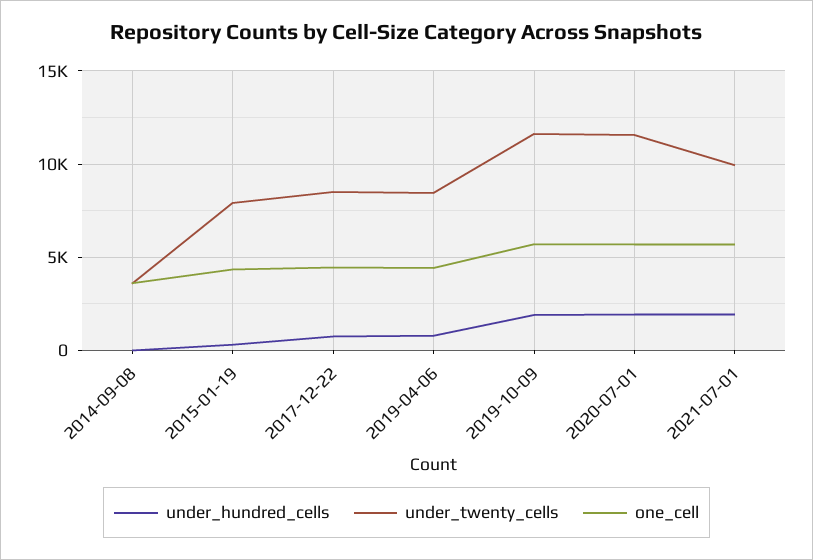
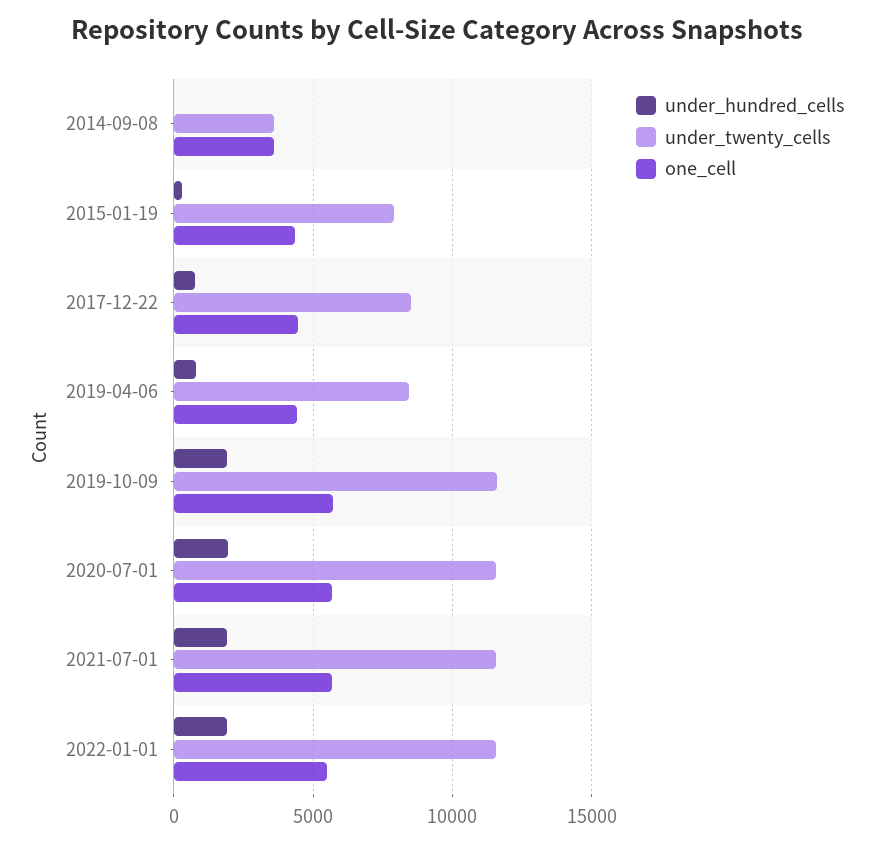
under_twenty_cells, 2021-07-01: 10000 -> 11500
under_hundred_cells, 2022-01-01: none -> 2000
under_twenty_cells, 2022-01-01: none -> 11500
one_cell, 2022-01-01: none -> 5500

